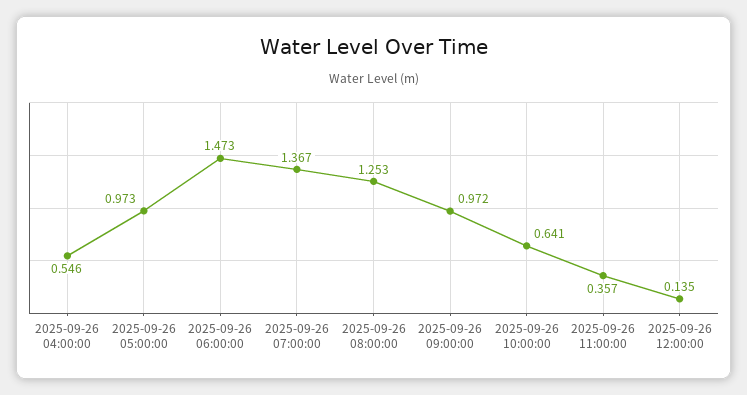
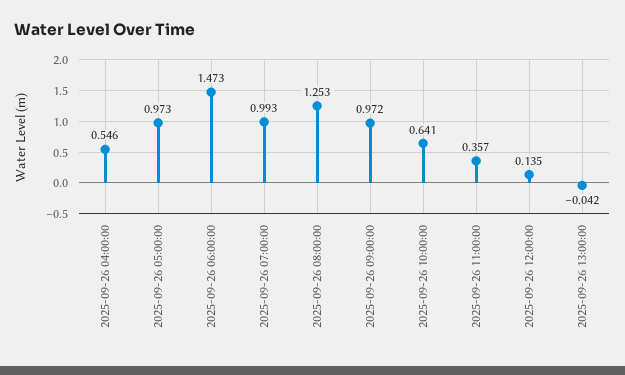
2025-09-26 07:00:00: 1.367 -> 0.993
2025-09-26 13:00:00: none -> -0.042

